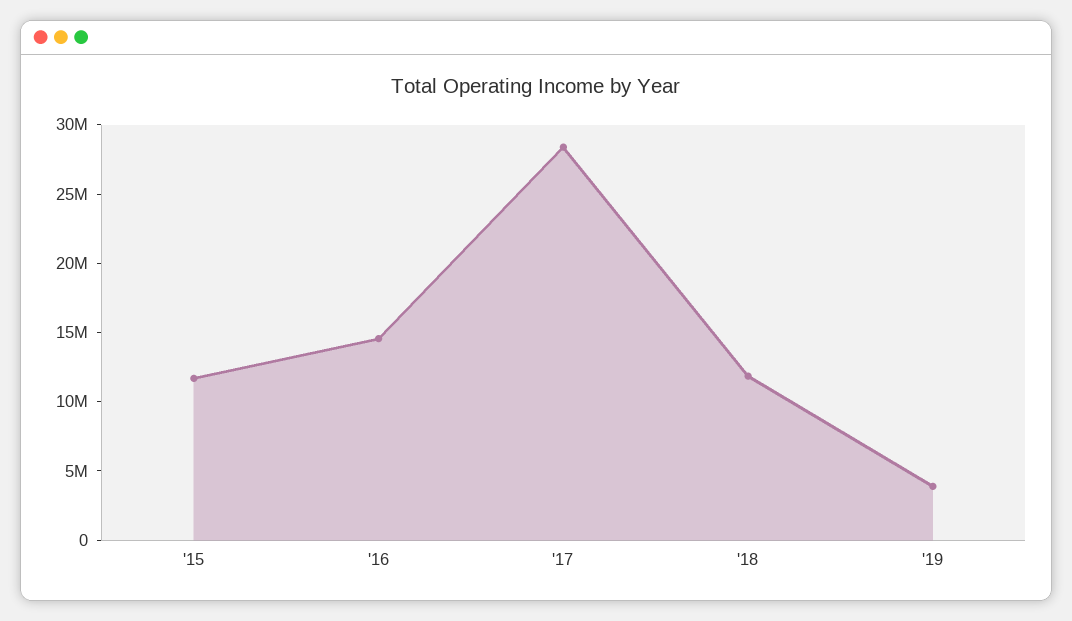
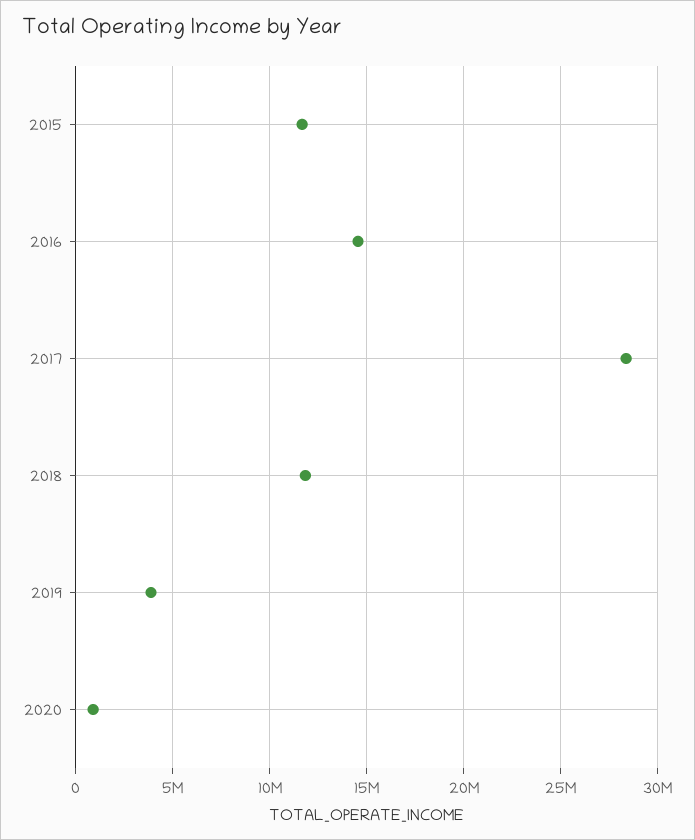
2020: none -> 1000000

